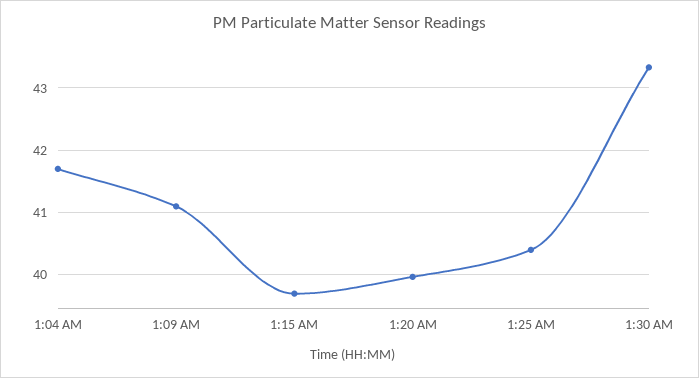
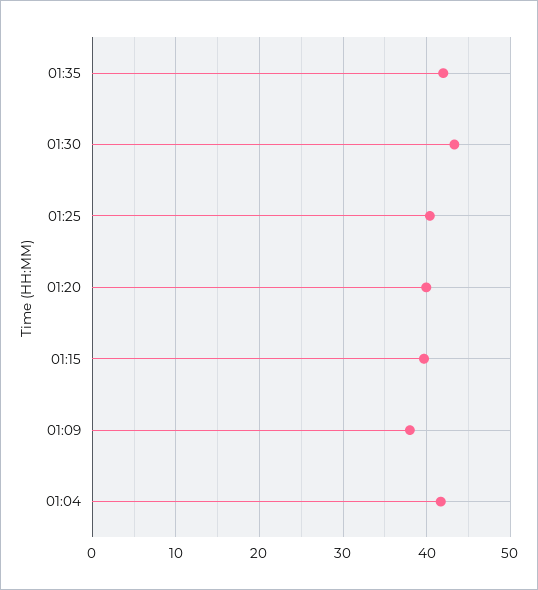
1:09 AM: 41.1 -> 38
01:35: none -> 42

